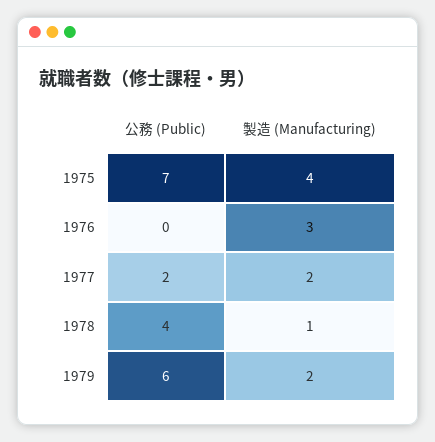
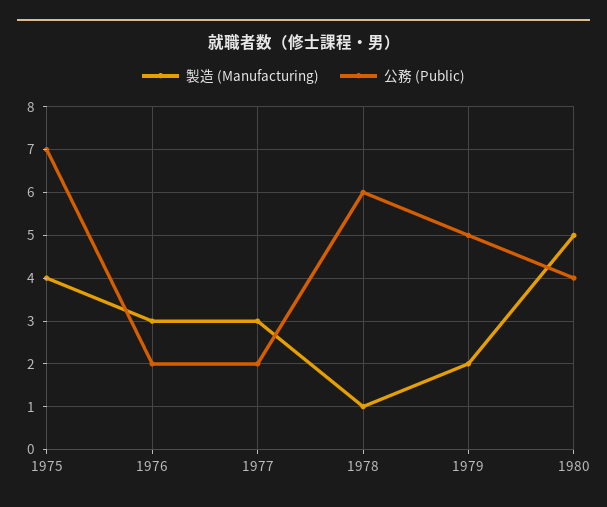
公務 (Public), 1976: 0 -> 2
製造 (Manufacturing), 1977: 2 -> 3
公務 (Public), 1978: 4 -> 6
公務 (Public), 1979: 6 -> 5
製造 (Manufacturing), 1980: none -> 5
公務 (Public), 1980: none -> 4

